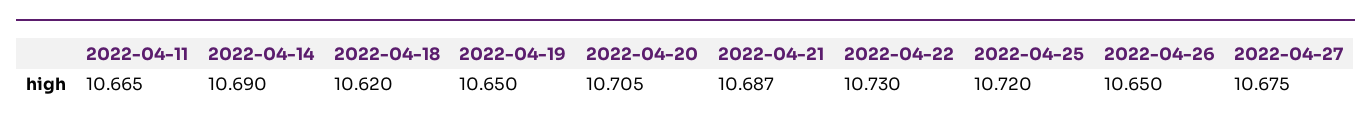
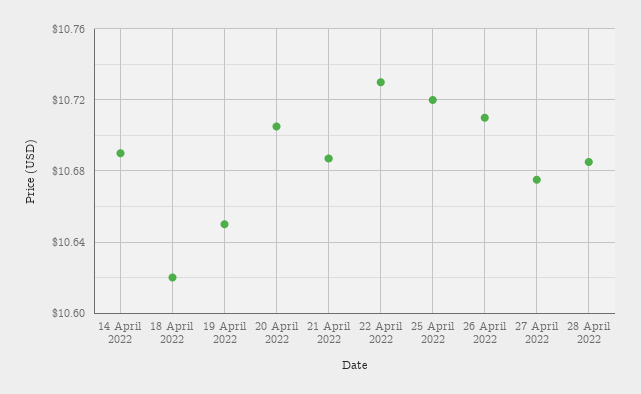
2022-04-11: 10.665 -> none
2022-04-26: 10.65 -> 10.71
28 April 2022: none -> 10.685

